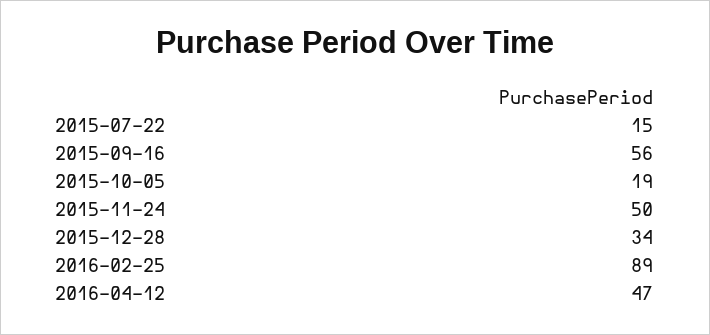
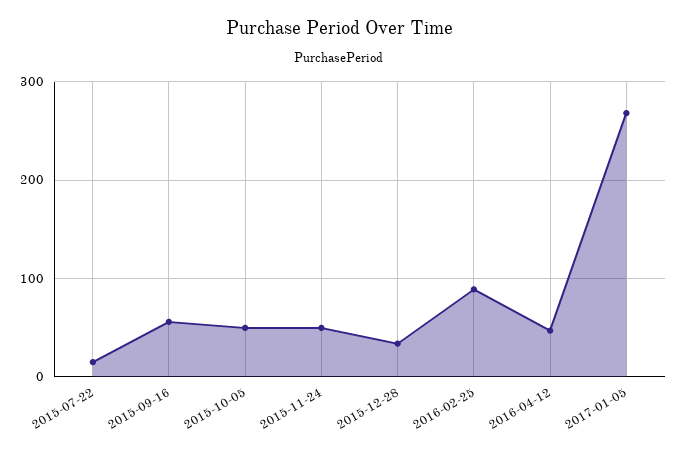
2015-10-05: 19 -> 50
2017-01-05: none -> 270

